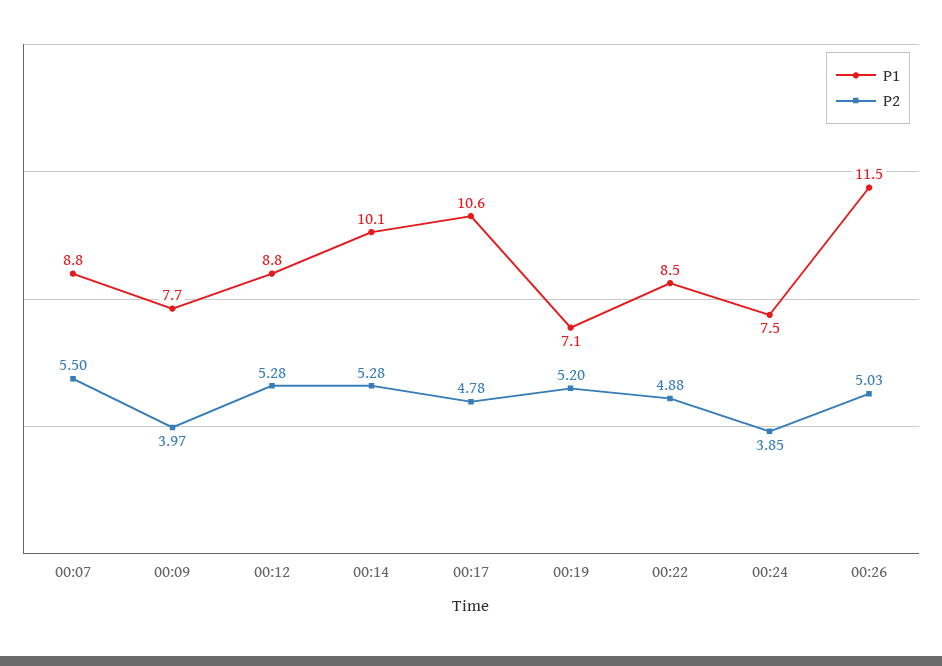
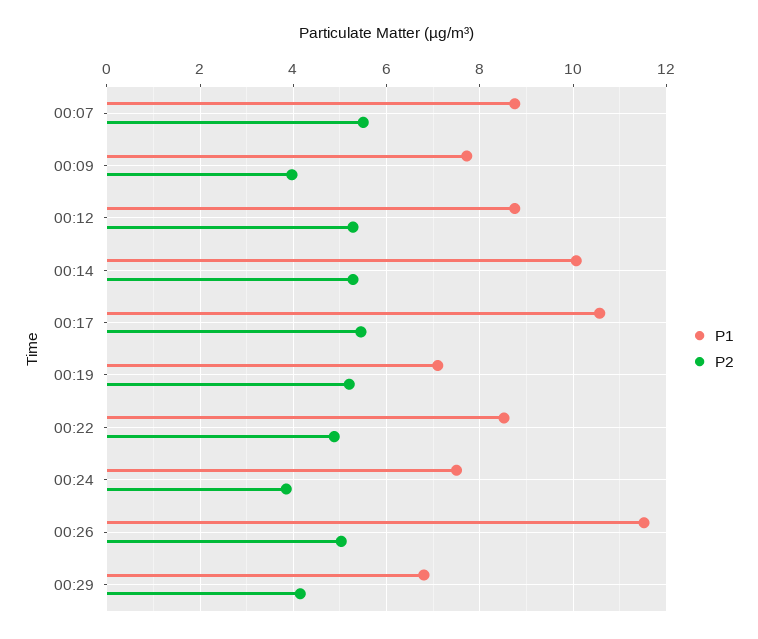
P2, 00:17: 4.78 -> 5.4
P1, 00:29: none -> 6.8
P2, 00:29: none -> 4.2

